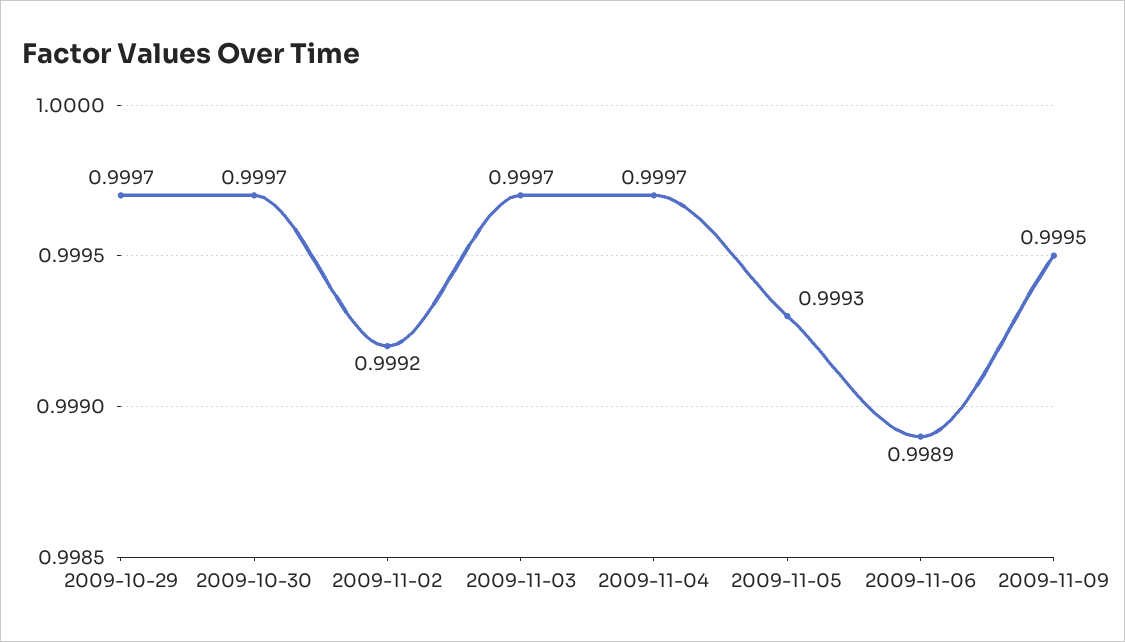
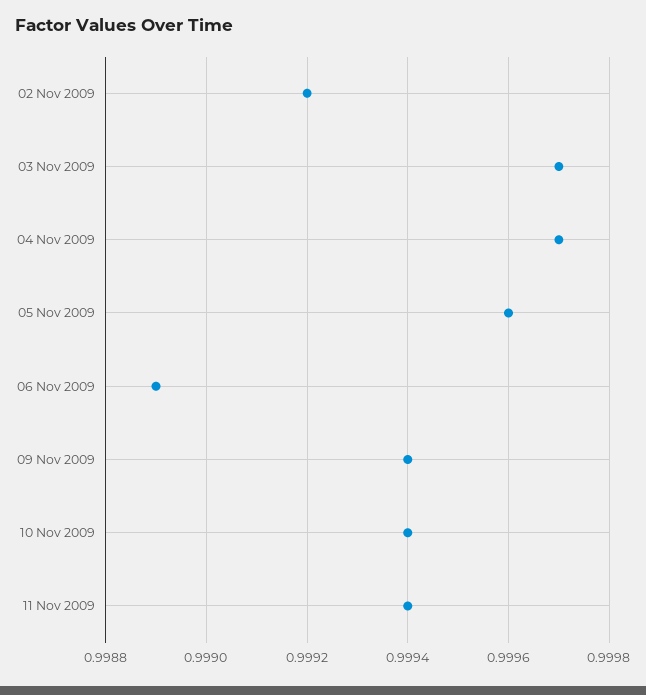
2009-10-29: 0.9997 -> none
2009-10-30: 0.9997 -> none
2009-11-05: 0.9993 -> 0.9996
2009-11-09: 0.9995 -> 0.9994
10 Nov 2009: none -> 0.9994
11 Nov 2009: none -> 0.9994

